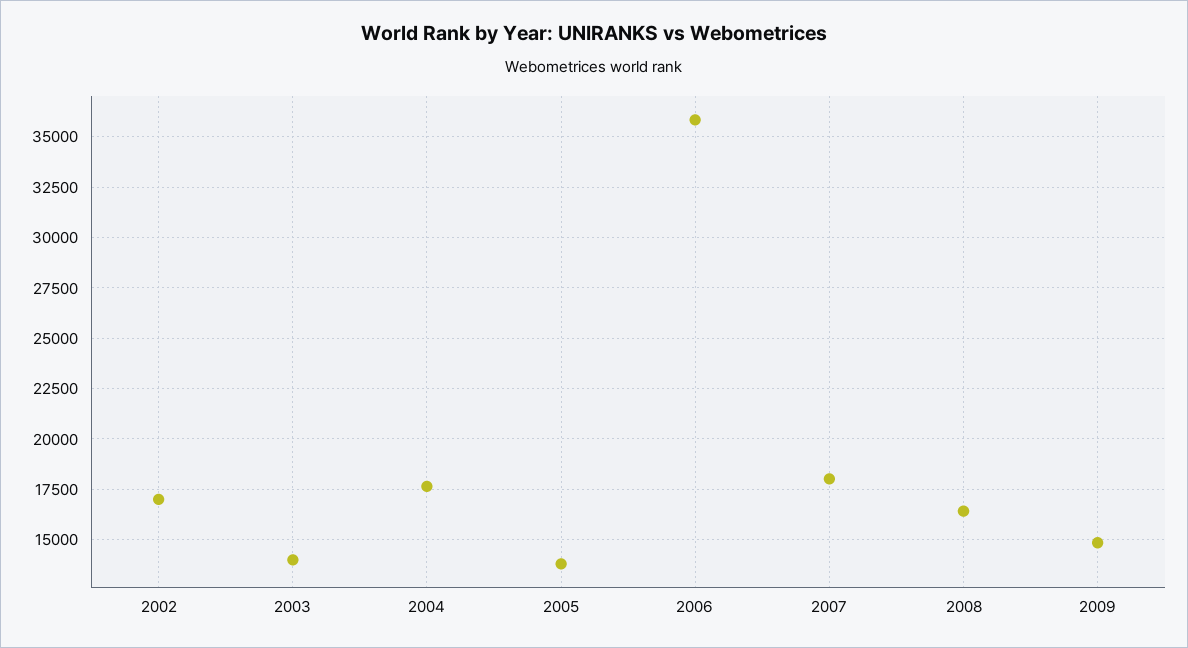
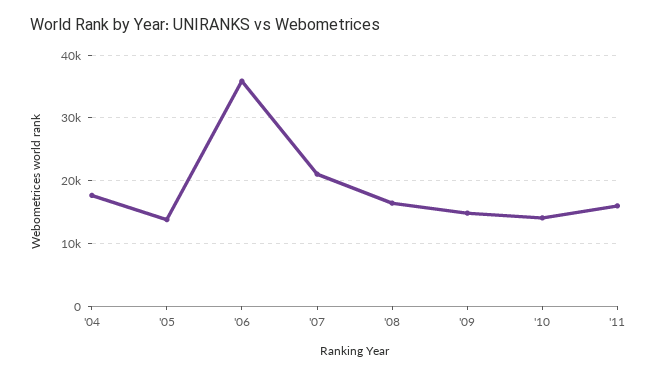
2002: 17000 -> none
2003: 14000 -> none
2007: 18000 -> 21000
'10: none -> 14000
'11: none -> 16000

